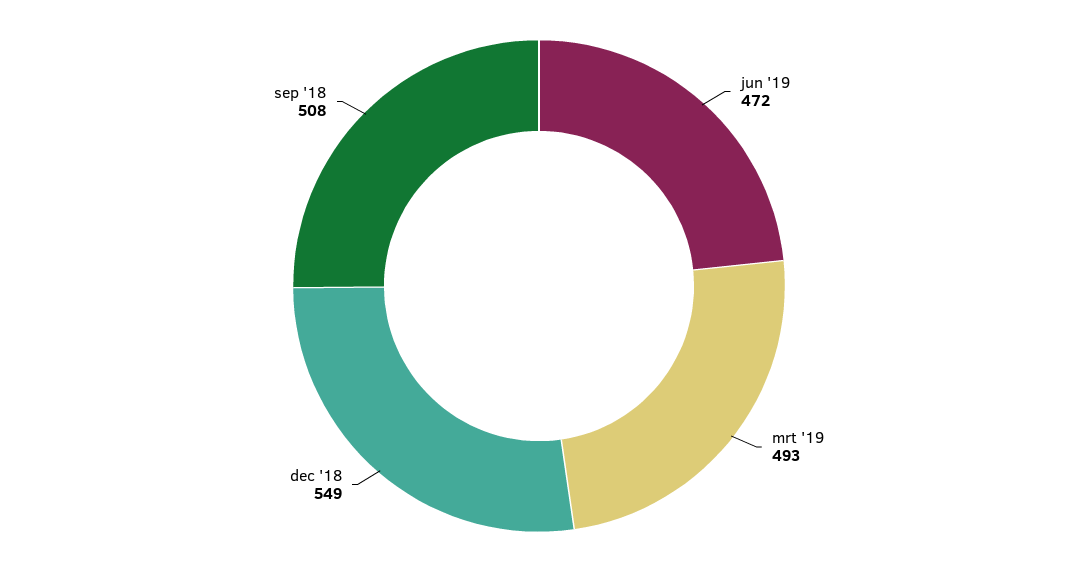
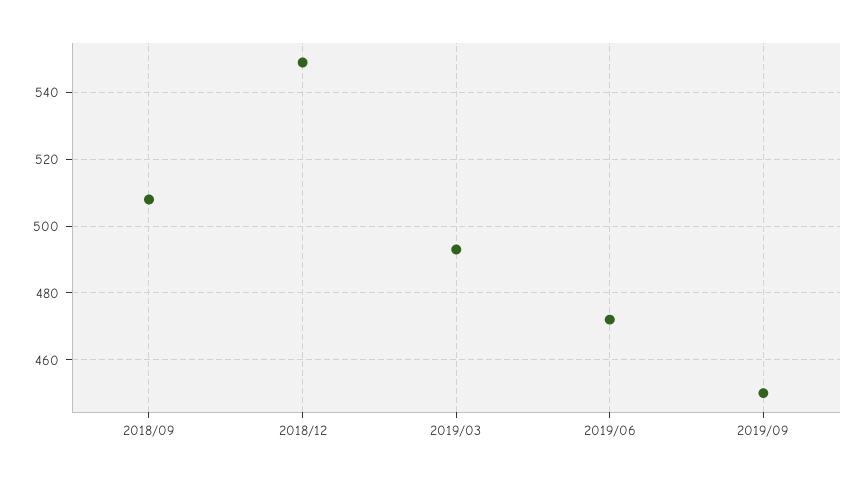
2019/09: none -> 450

